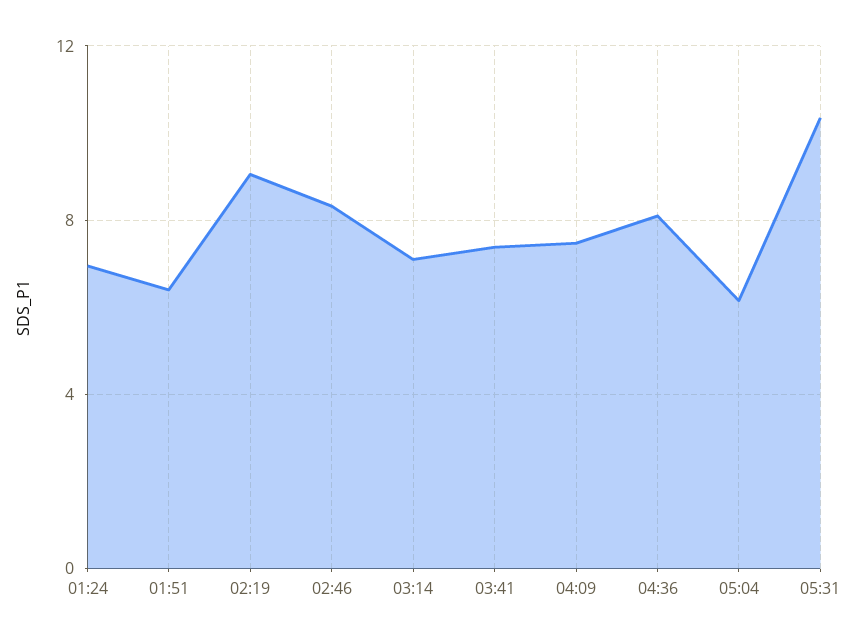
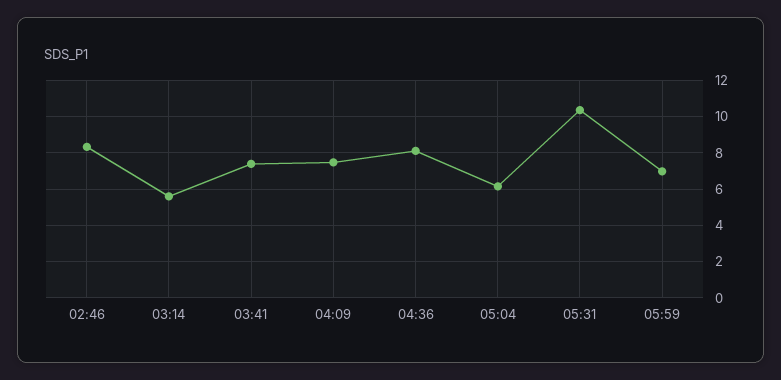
01:24: 7 -> none
01:51: 6.5 -> none
02:19: 9 -> none
03:14: 7 -> 5.5
05:59: none -> 7

